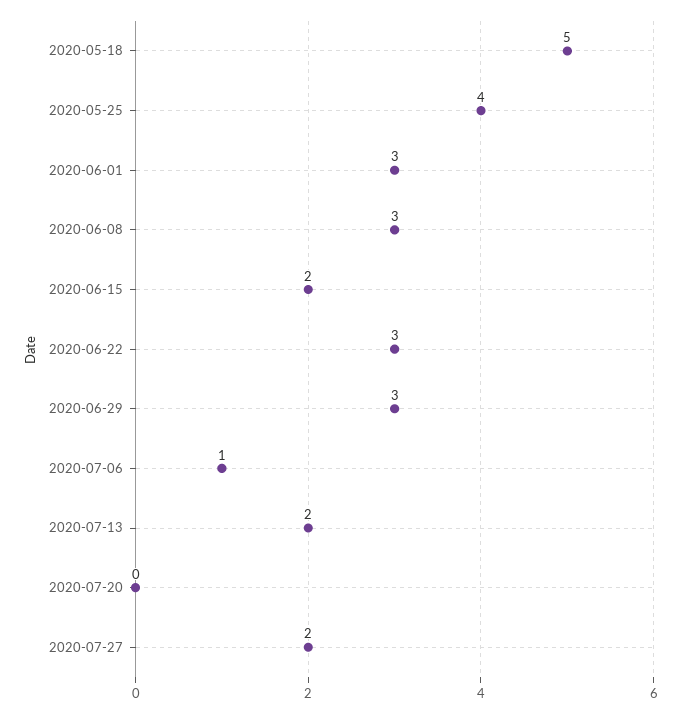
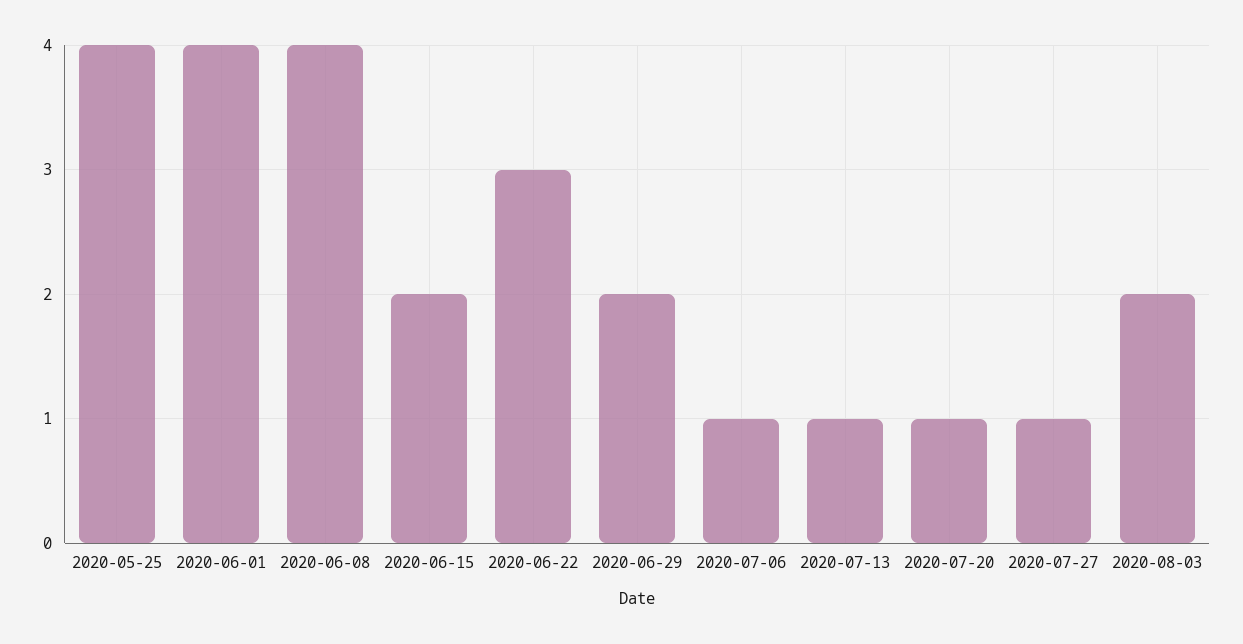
2020-05-18: 5 -> none
2020-06-01: 3 -> 4
2020-06-08: 3 -> 4
2020-06-29: 3 -> 2
2020-07-13: 2 -> 1
2020-07-20: 0 -> 1
2020-07-27: 2 -> 1
2020-08-03: none -> 2

